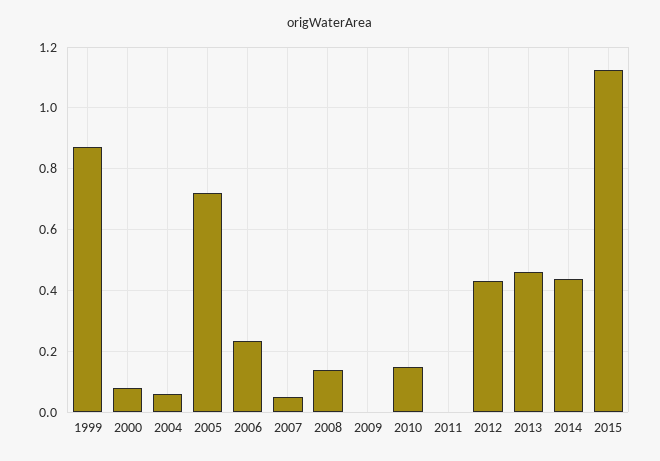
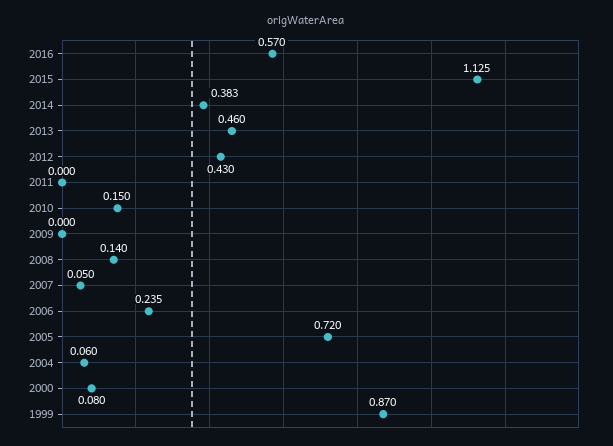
2014: 0.44 -> 0.383
2016: none -> 0.57

